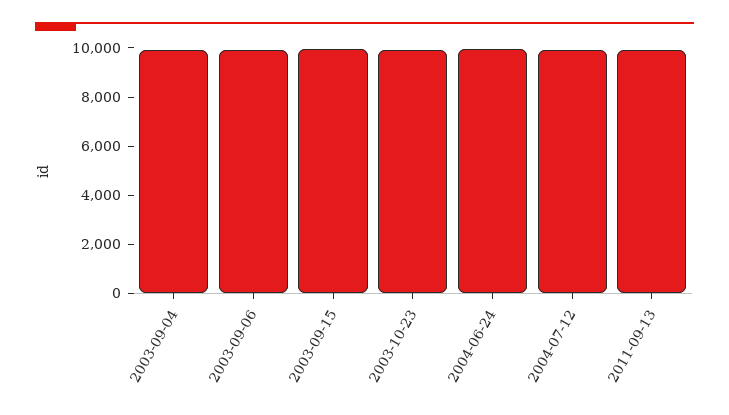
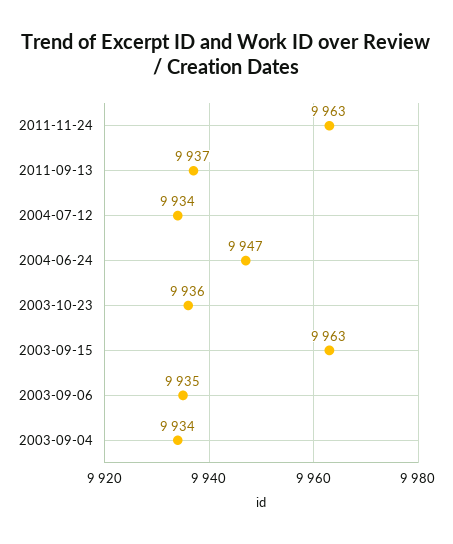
2011-11-24: none -> 9963

